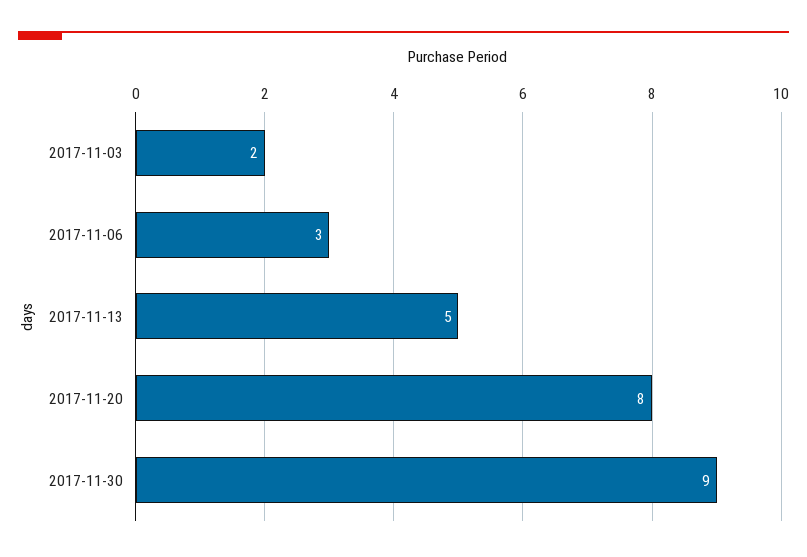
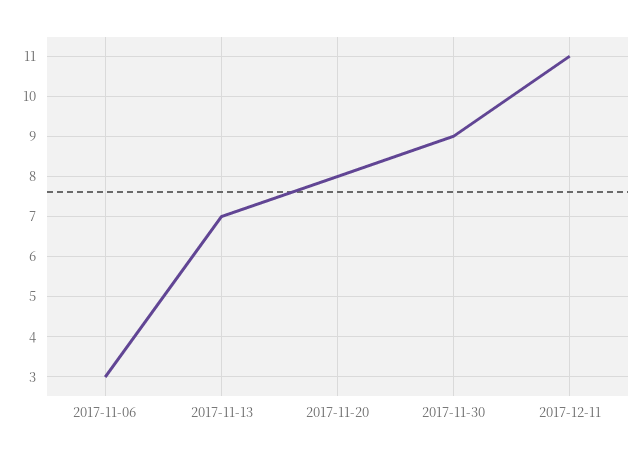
2017-11-03: 2 -> none
2017-11-13: 5 -> 7
2017-12-11: none -> 11

